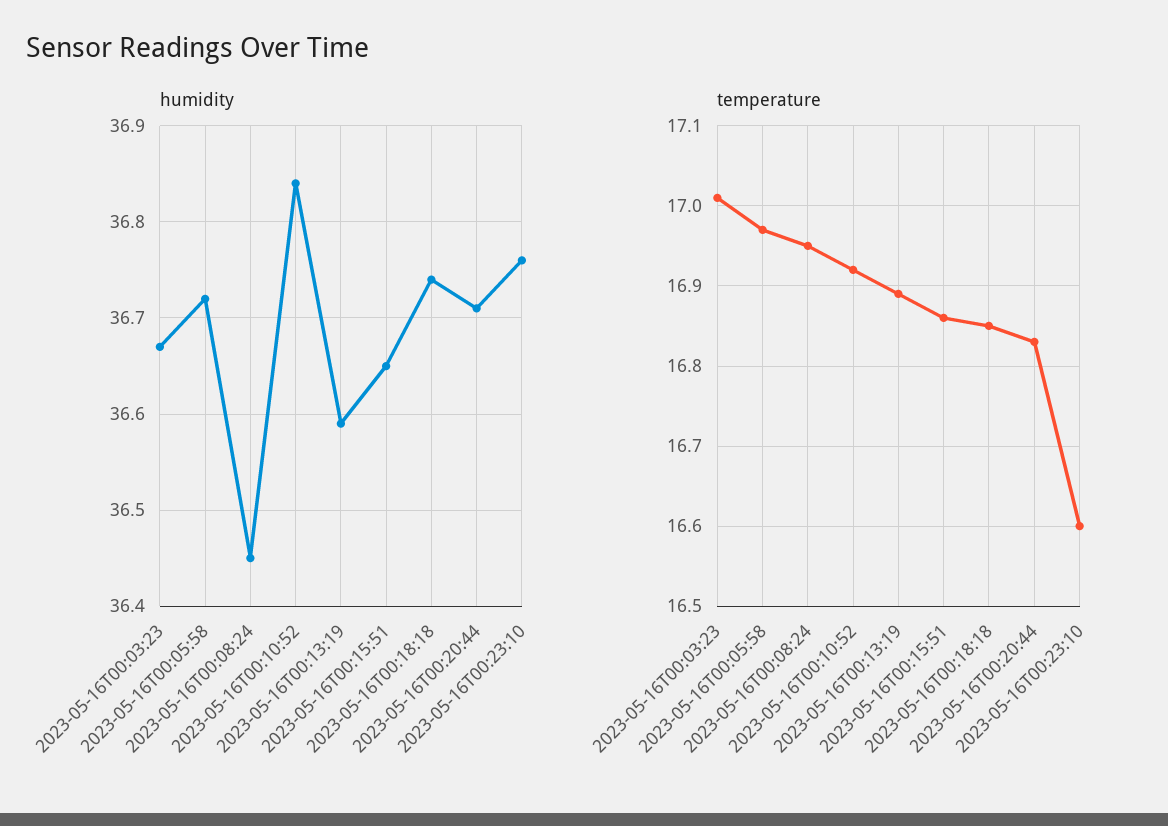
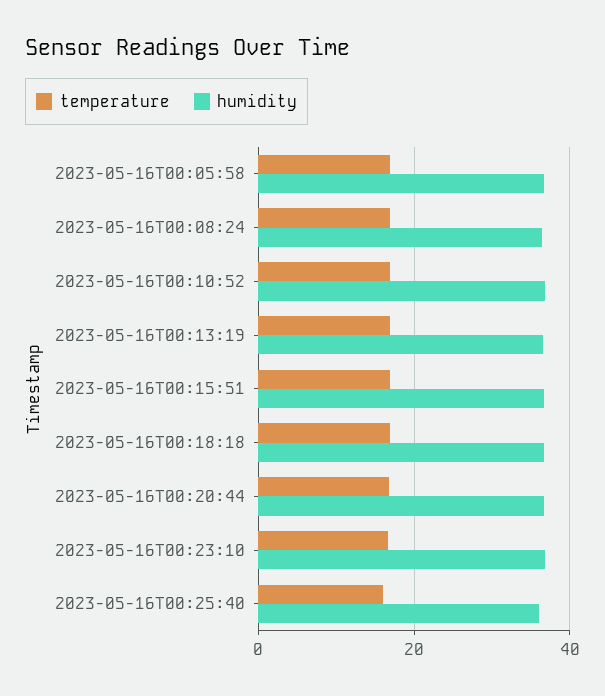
humidity, 2023-05-16T00:03:23: 36.67 -> none
temperature, 2023-05-16T00:03:23: 17.01 -> none
temperature, 2023-05-16T00:25:40: none -> 16
humidity, 2023-05-16T00:25:40: none -> 36

